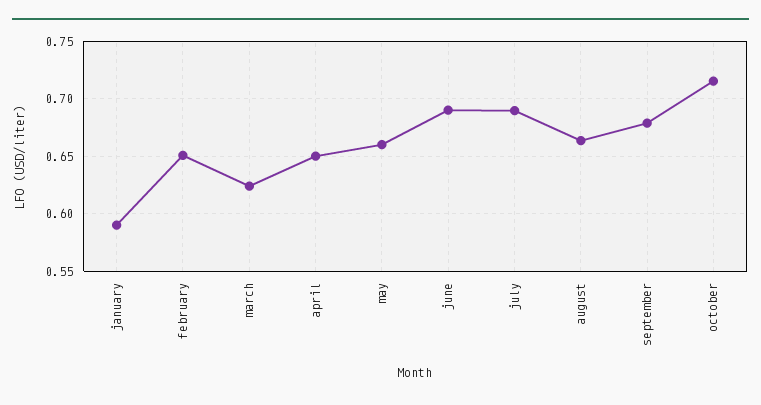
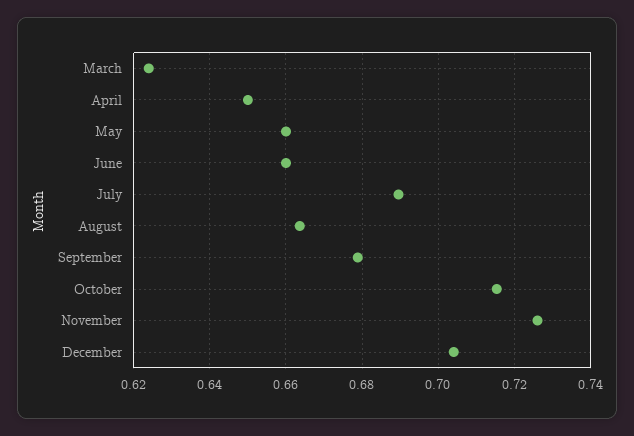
january: 0.59 -> none
february: 0.65 -> none
june: 0.69 -> 0.66
November: none -> 0.726
December: none -> 0.704

